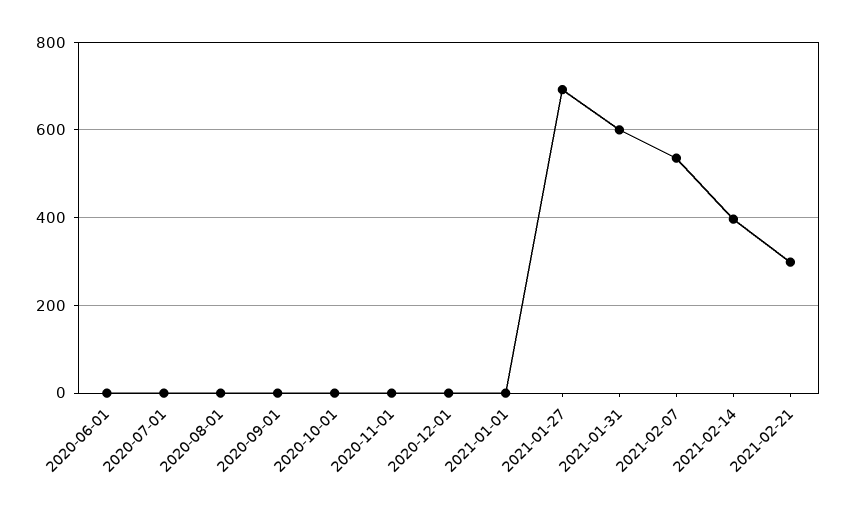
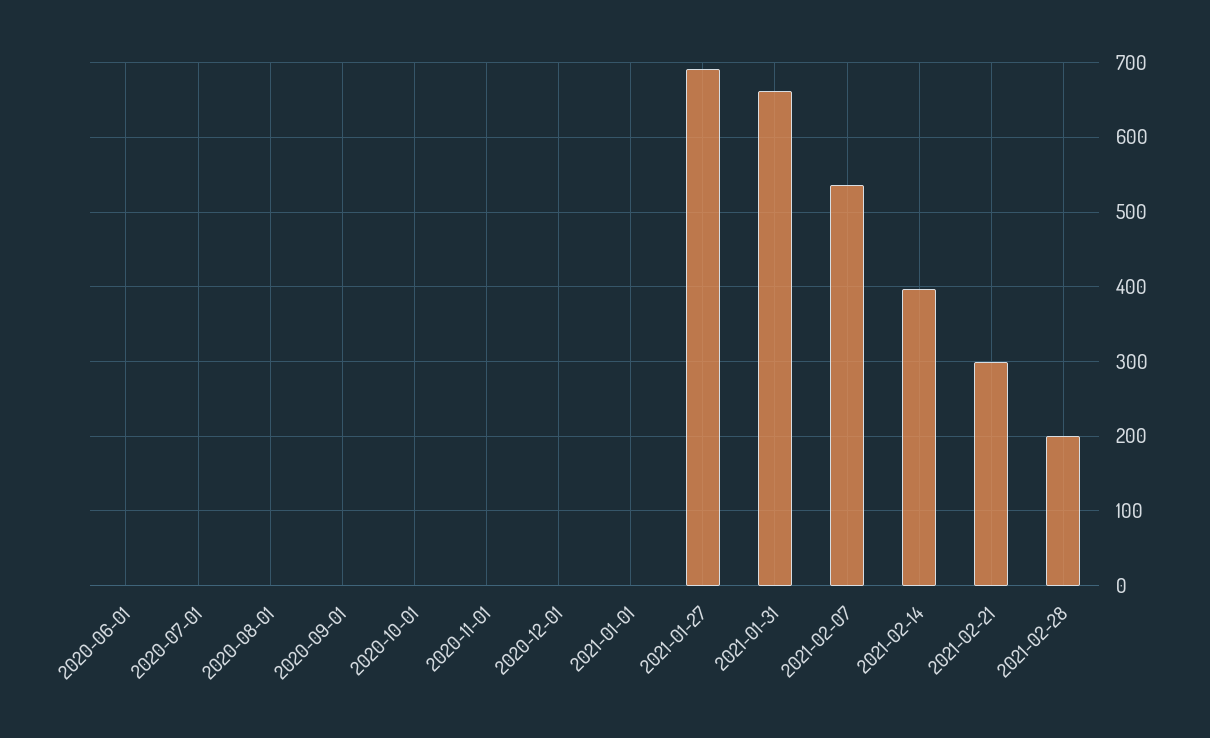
2021-01-31: 600 -> 660
2021-02-28: none -> 200

